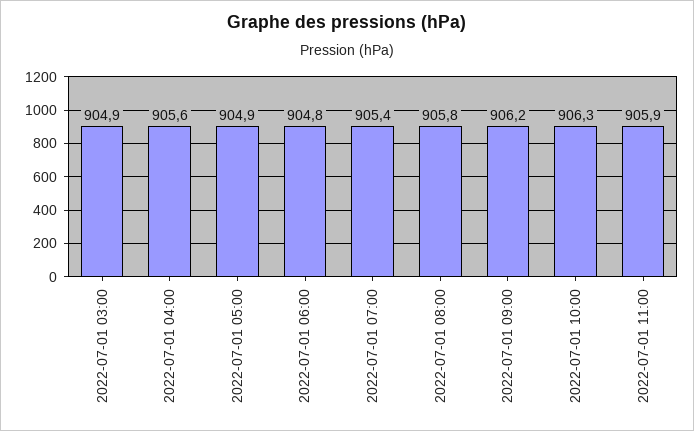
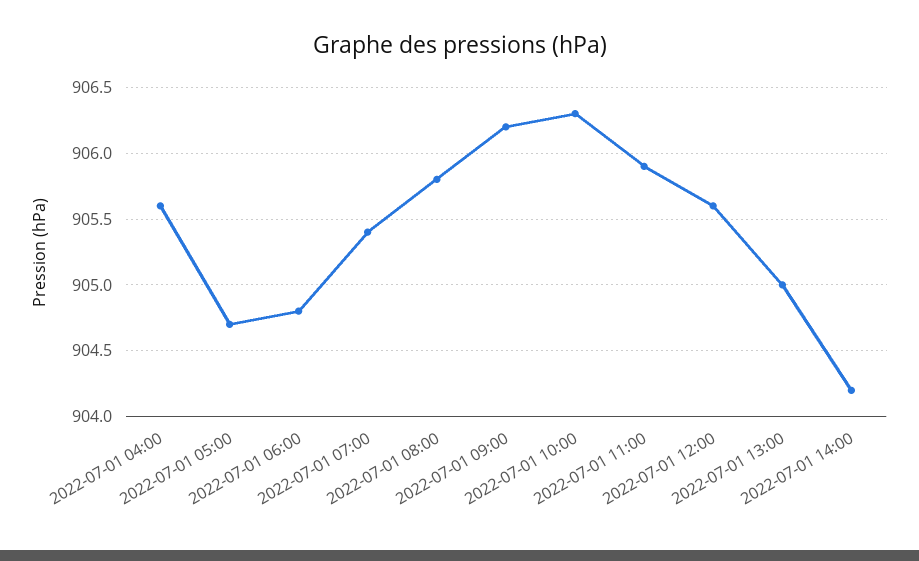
2022-07-01 03:00: 904.9 -> none
2022-07-01 05:00: 904.9 -> 904.7
2022-07-01 12:00: none -> 905.6
2022-07-01 13:00: none -> 905
2022-07-01 14:00: none -> 904.2

